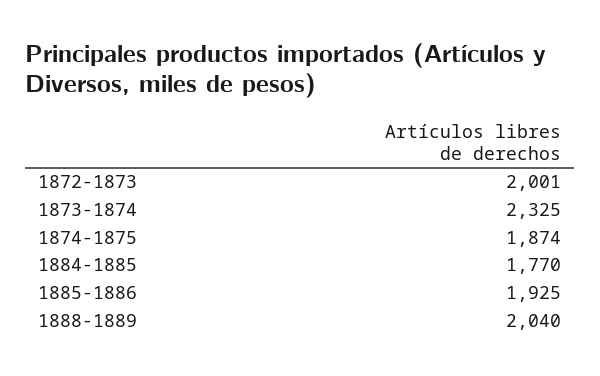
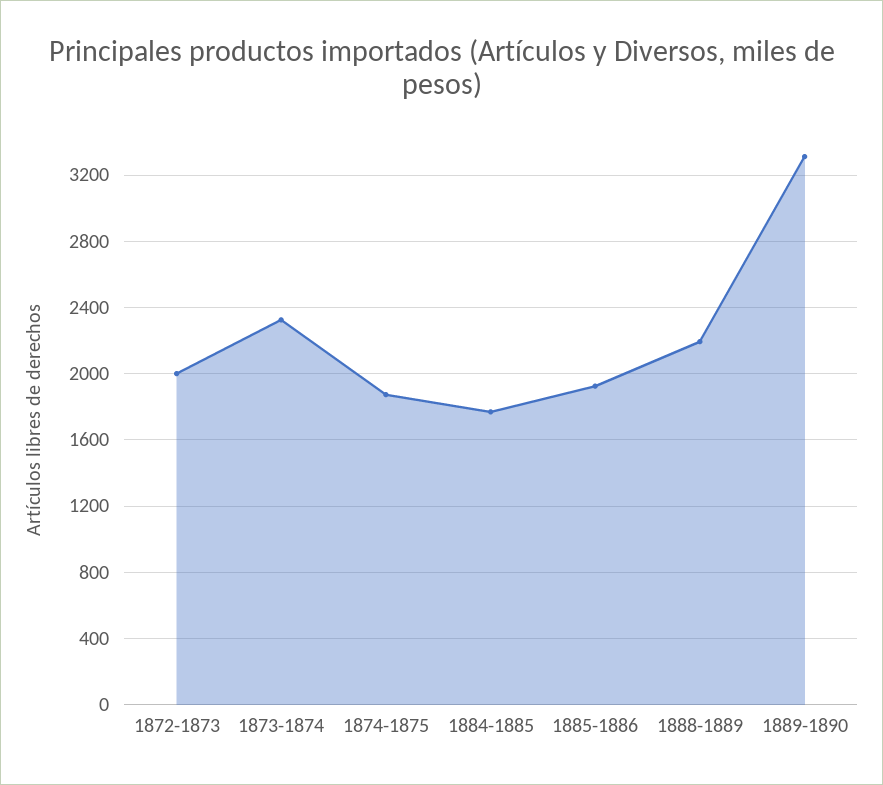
1888-1889: 2040 -> 2200
1889-1890: none -> 3300

